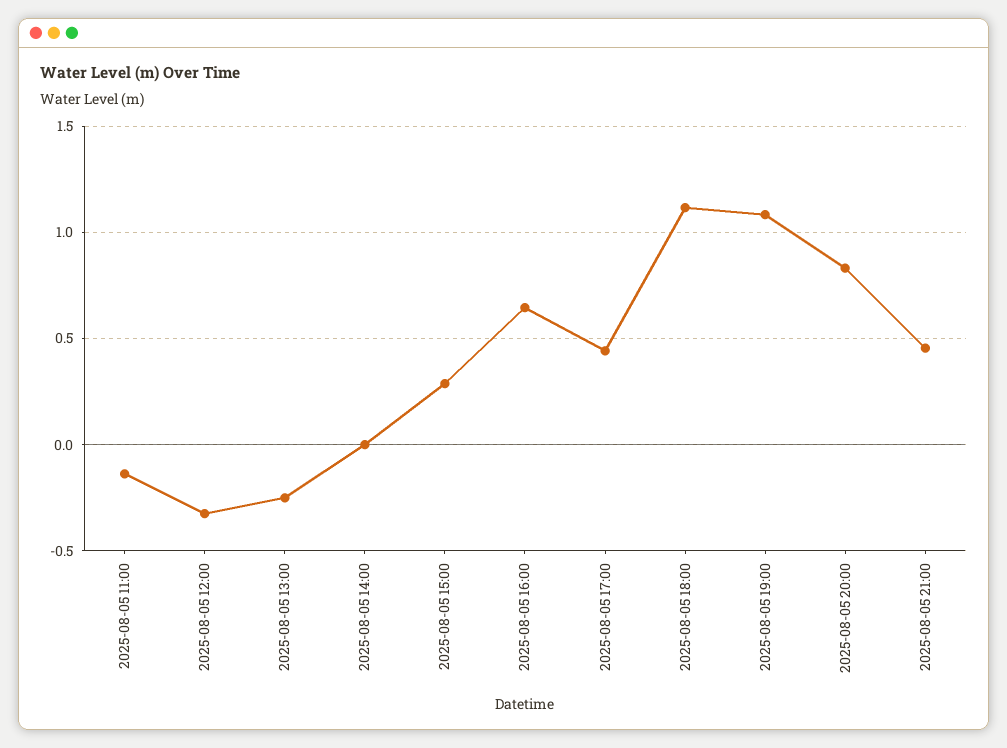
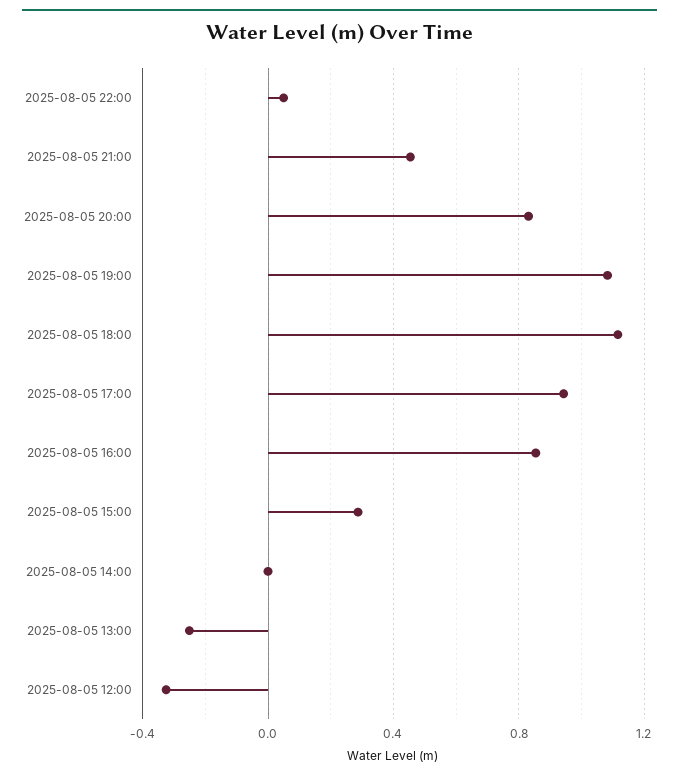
2025-08-05 11:00: -0.15 -> none
2025-08-05 16:00: 0.65 -> 0.85
2025-08-05 17:00: 0.45 -> 0.95
2025-08-05 22:00: none -> 0.05

